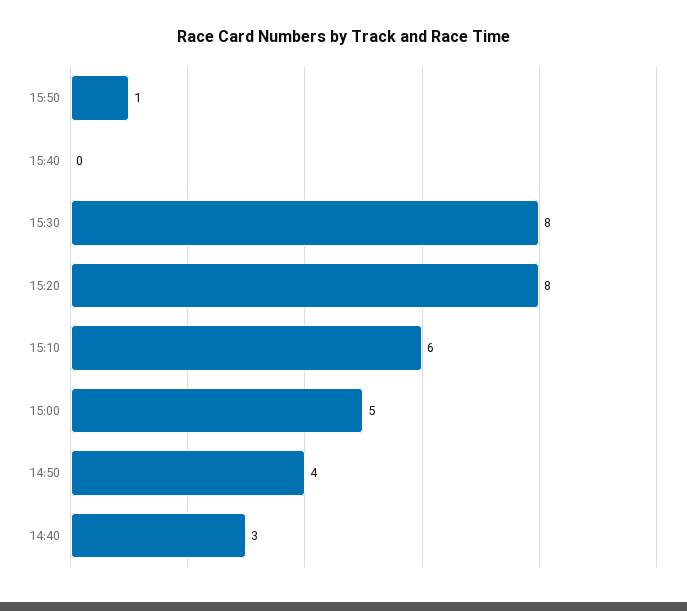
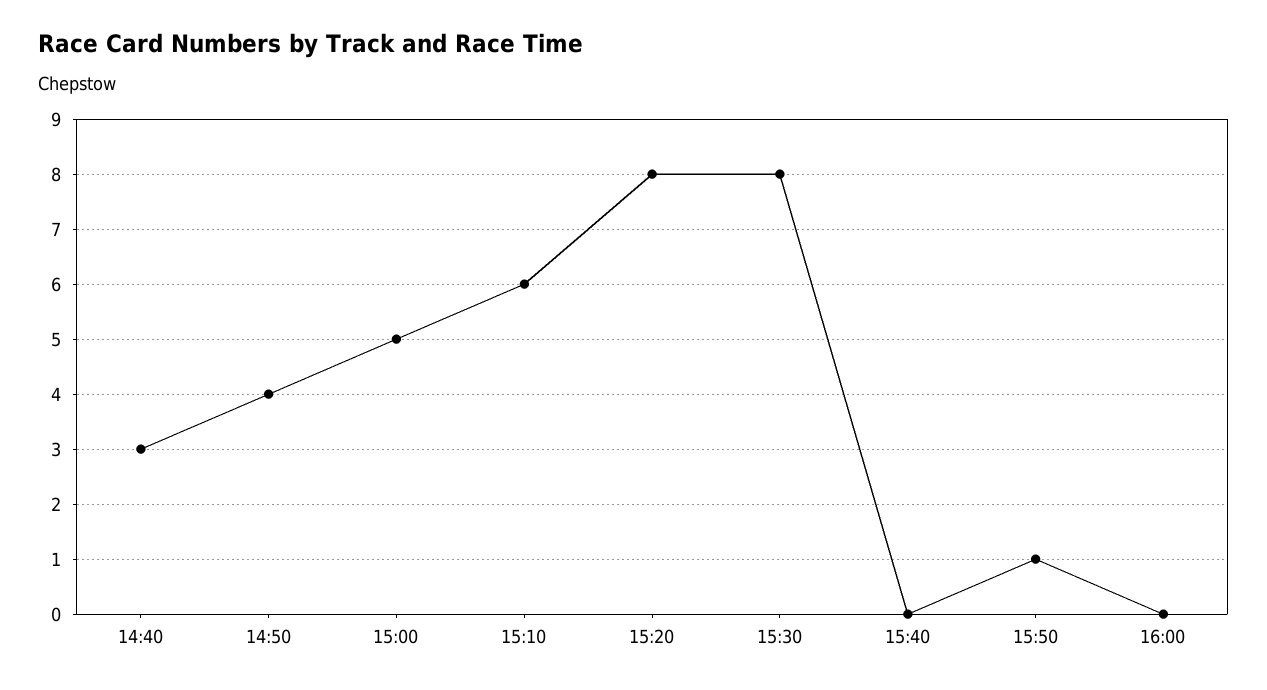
16:00: none -> 0

